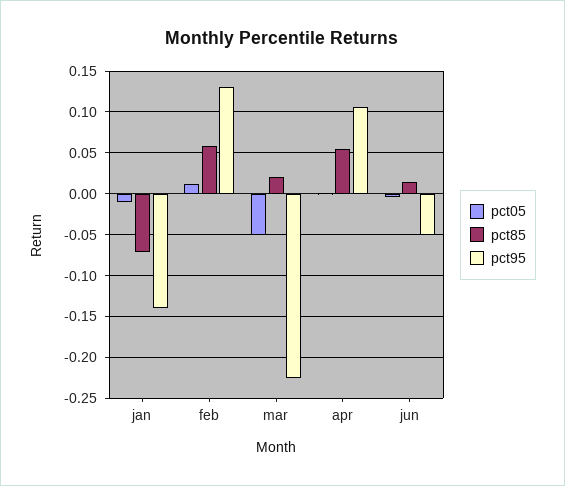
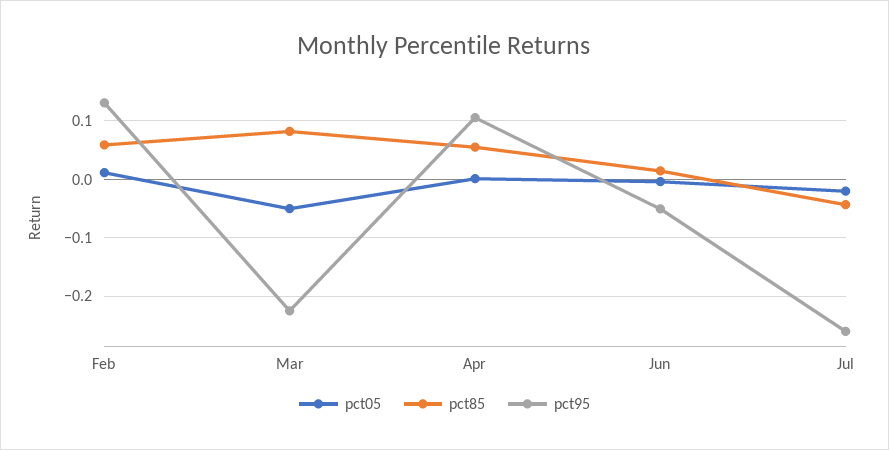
pct05, jan: -0.01 -> none
pct85, jan: -0.07 -> none
pct95, jan: -0.14 -> none
pct85, mar: 0.02 -> 0.08
pct05, Jul: none -> -0.02
pct85, Jul: none -> -0.04
pct95, Jul: none -> -0.26

